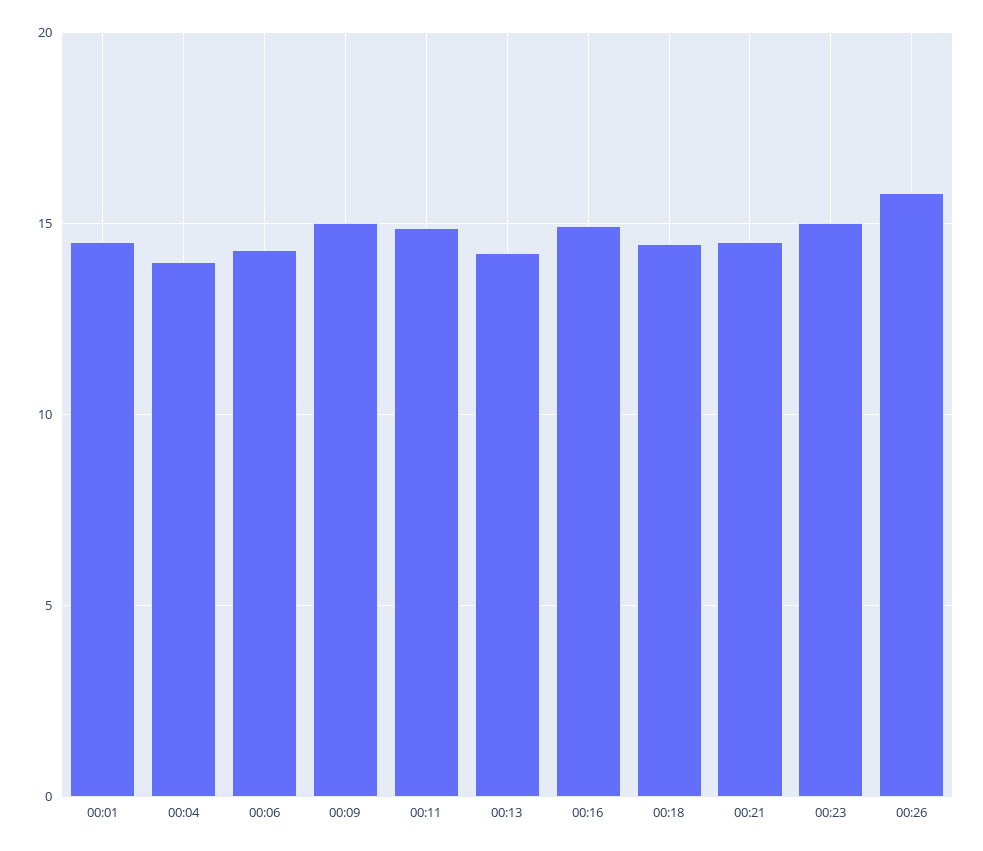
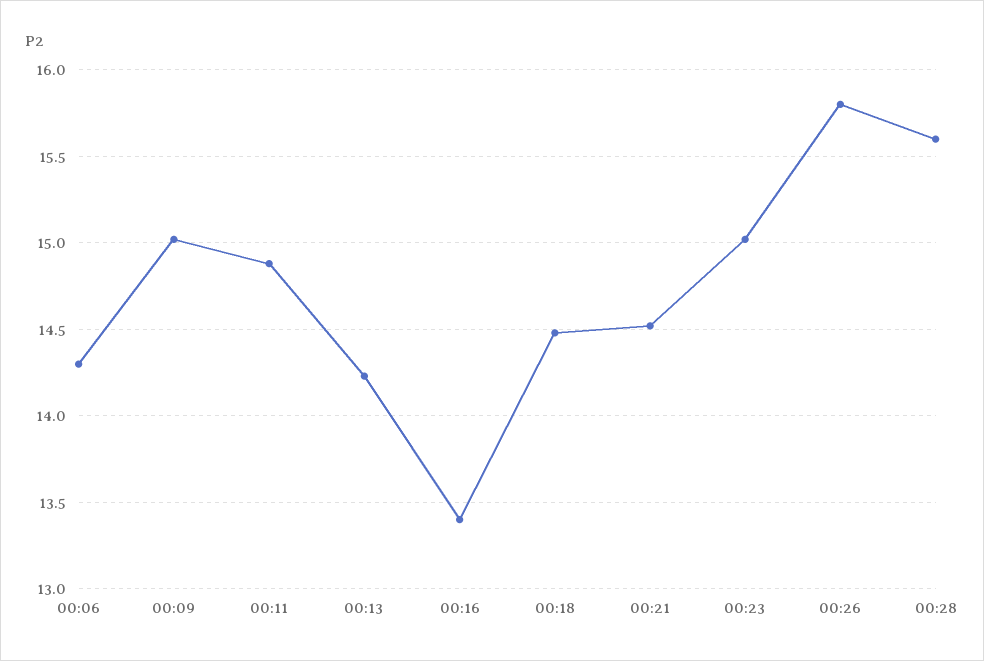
00:01: 14.5 -> none
00:04: 14 -> none
00:16: 15 -> 13.4
00:28: none -> 15.6

